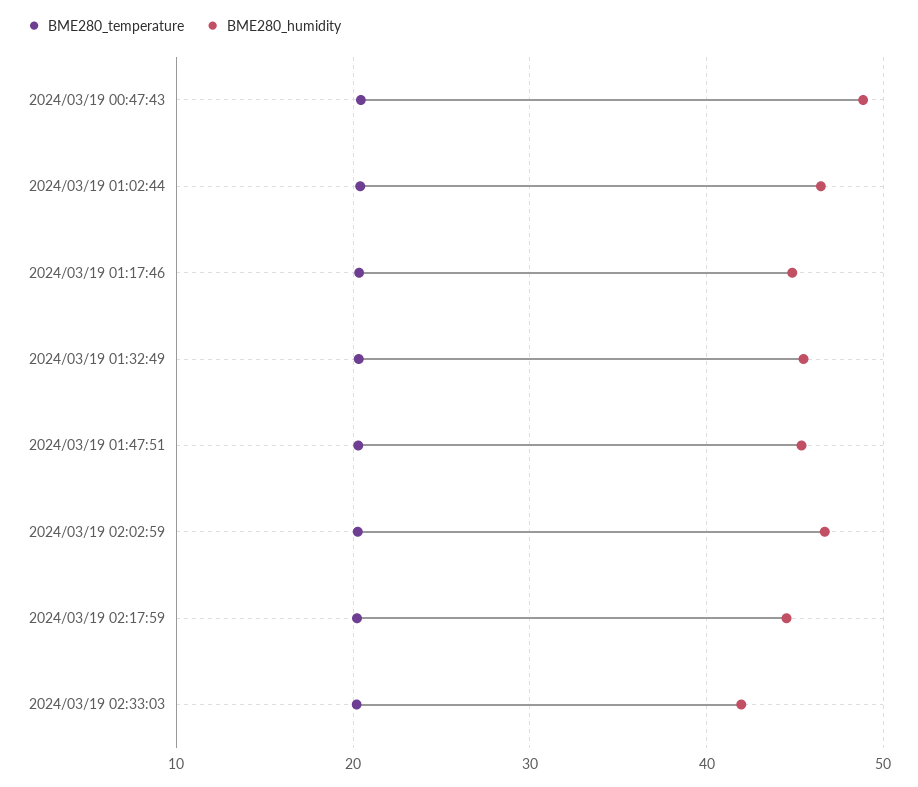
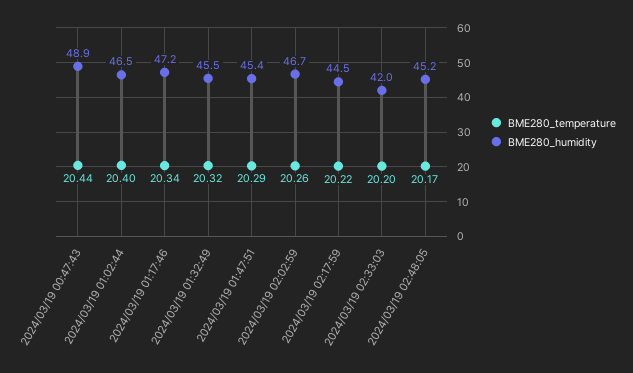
BME280_humidity, 2024/03/19 01:17:46: 45 -> 47.2
BME280_temperature, 2024/03/19 02:48:05: none -> 20.17
BME280_humidity, 2024/03/19 02:48:05: none -> 45.2

